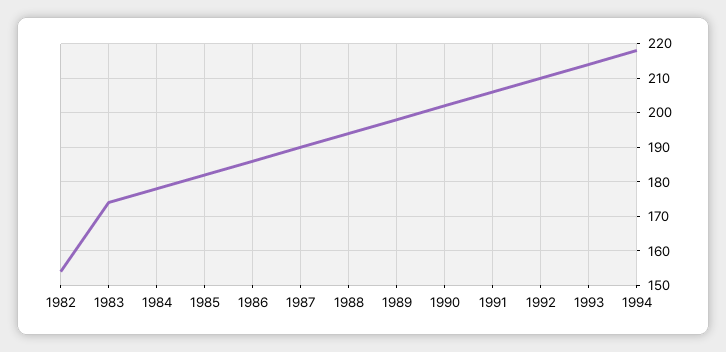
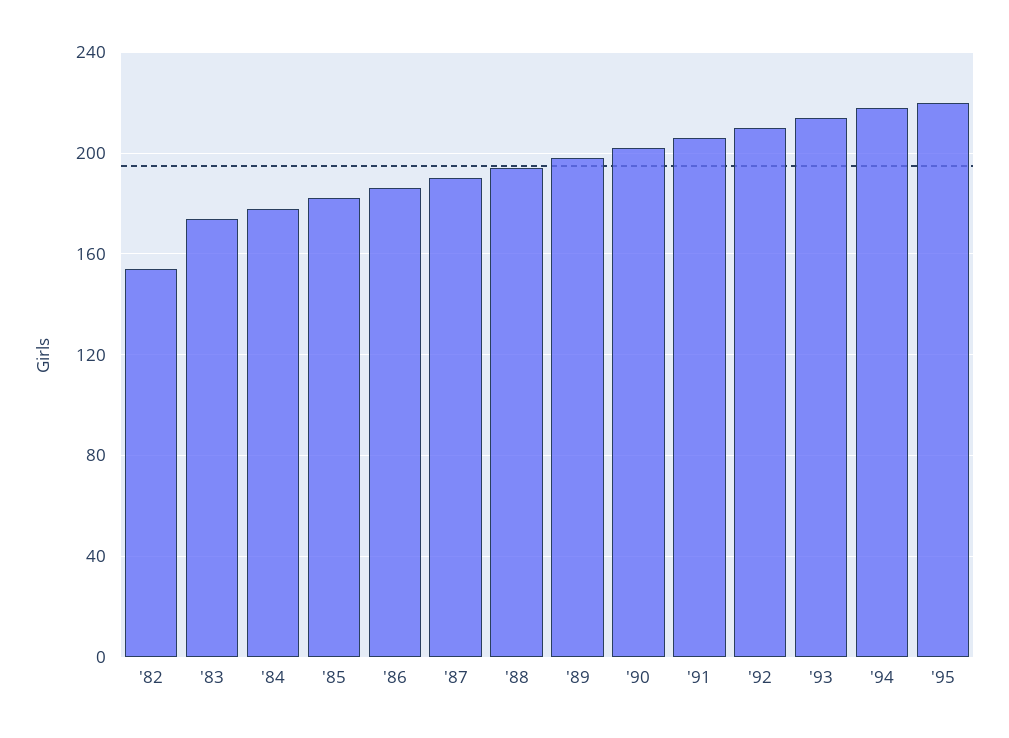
'95: none -> 220

